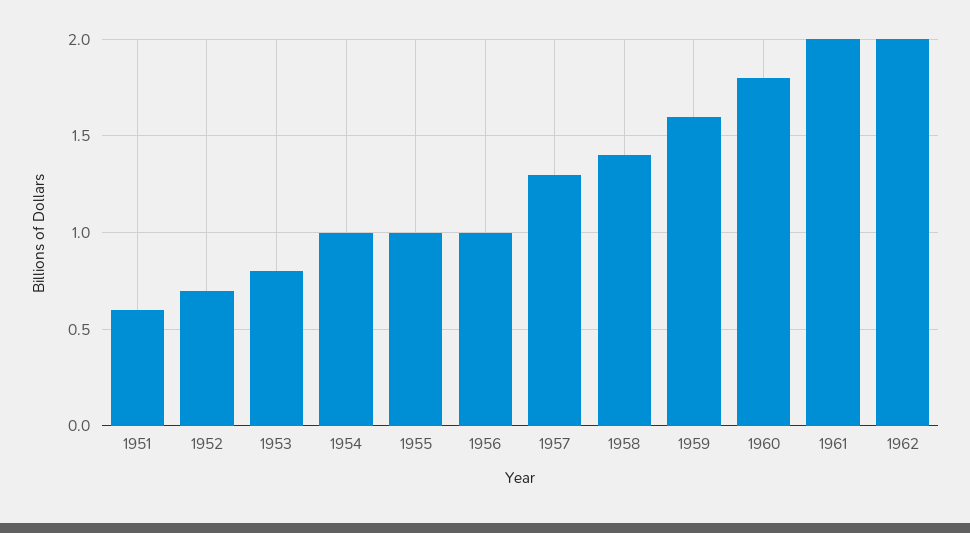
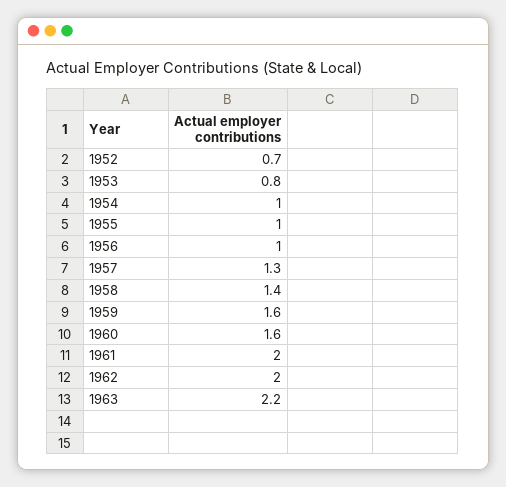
1951: 0.6 -> none
1960: 1.8 -> 1.6
1963: none -> 2.2

